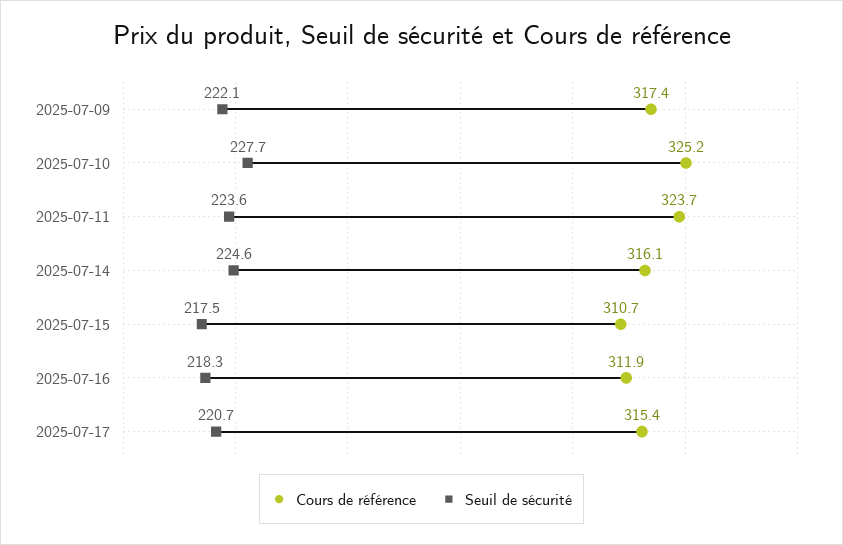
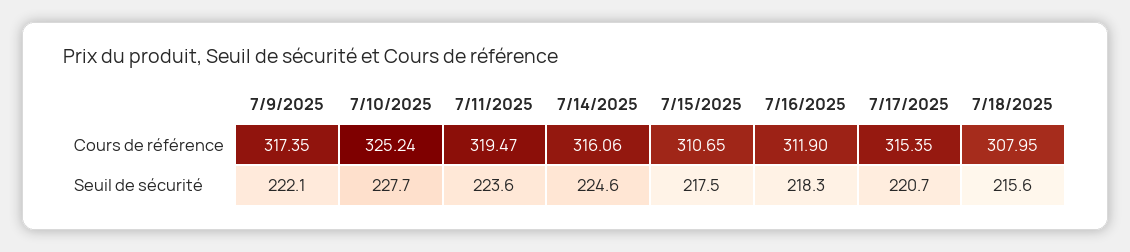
Cours de référence, 2025-07-11: 323.7 -> 319.47
Cours de référence, 7/18/2025: none -> 307.95
Seuil de sécurité, 7/18/2025: none -> 215.6

